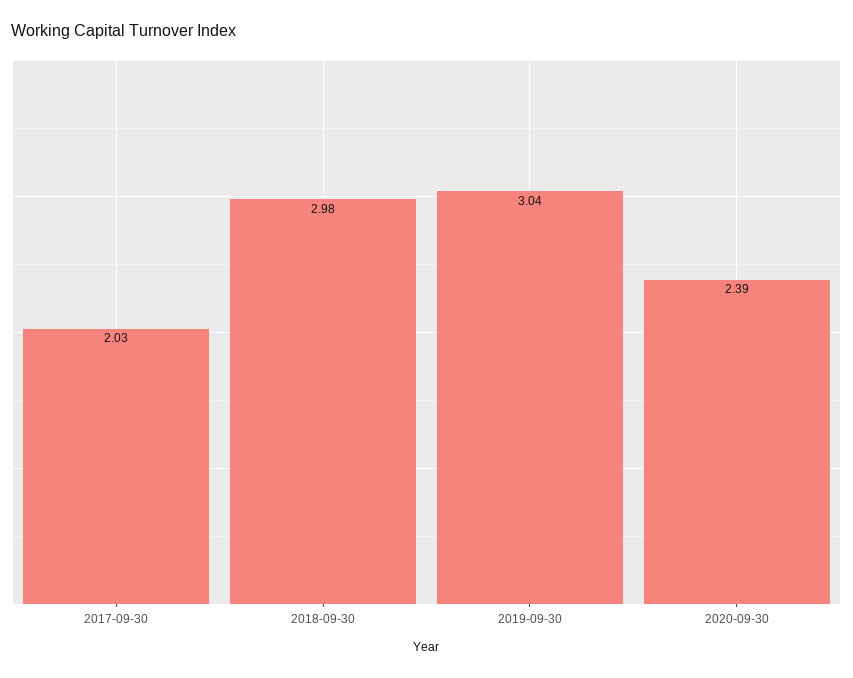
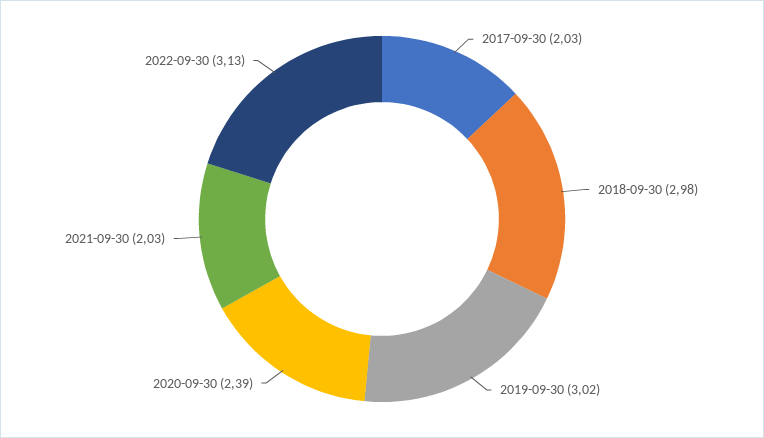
2019-09-30: 3.04 -> 3.02
2021-09-30: none -> 2.03
2022-09-30: none -> 3.13

